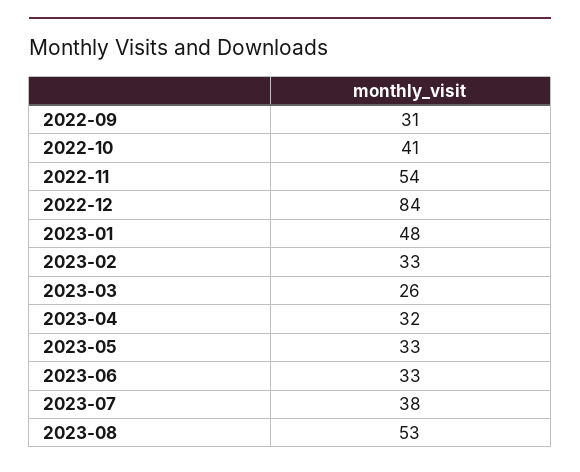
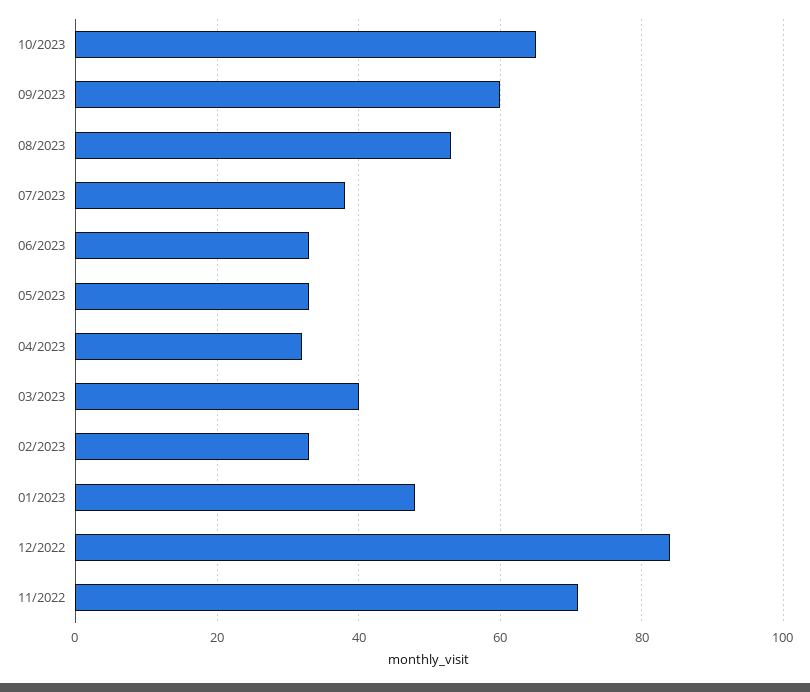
2022-09: 31 -> none
2022-10: 41 -> none
2022-11: 54 -> 70
2023-03: 26 -> 40
10/2023: none -> 65
09/2023: none -> 60

